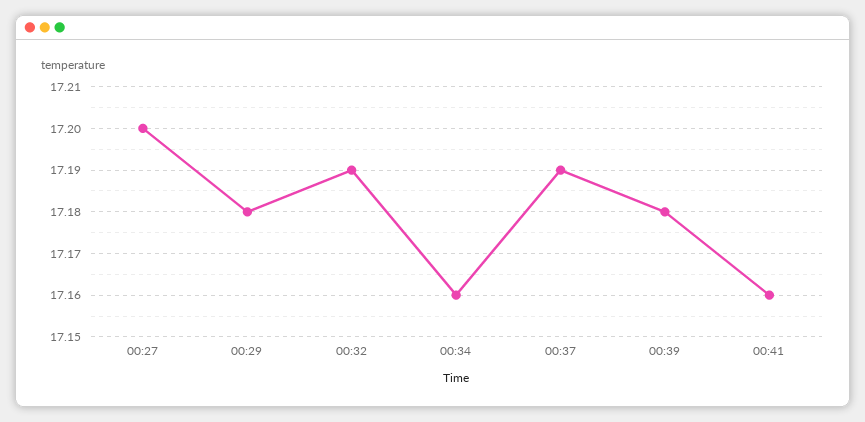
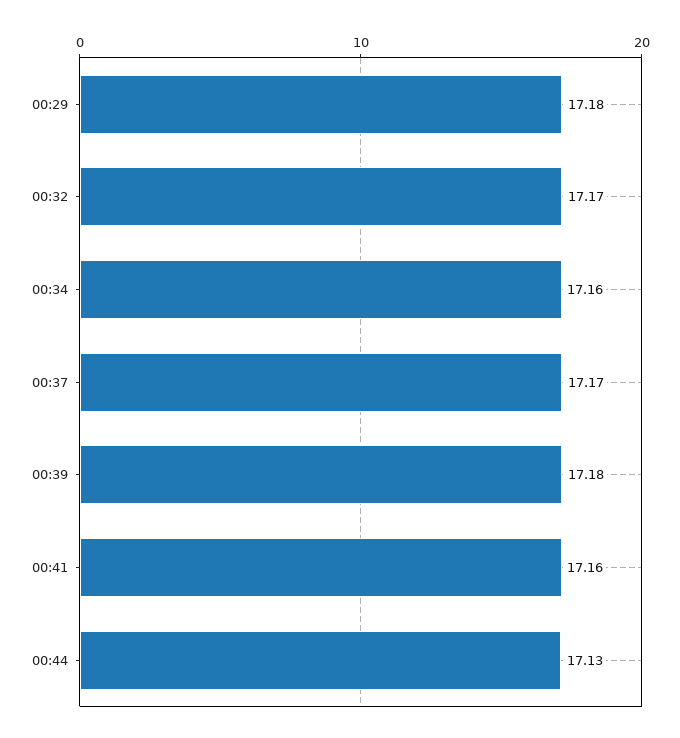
00:27: 17.2 -> none
00:32: 17.19 -> 17.17
00:37: 17.19 -> 17.17
00:44: none -> 17.13

